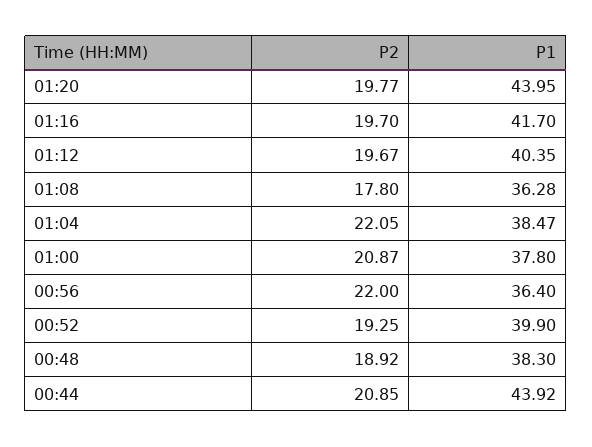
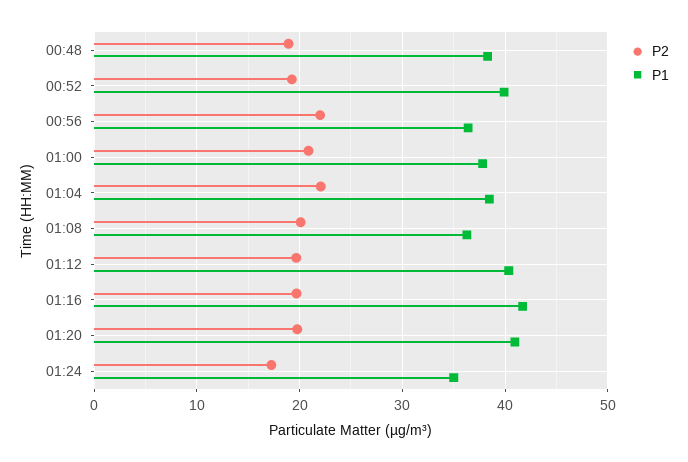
P1, 01:20: 43.95 -> 41
P2, 01:08: 17.8 -> 20
P2, 00:44: 20.85 -> none
P1, 00:44: 43.92 -> none
P2, 01:24: none -> 17
P1, 01:24: none -> 35

